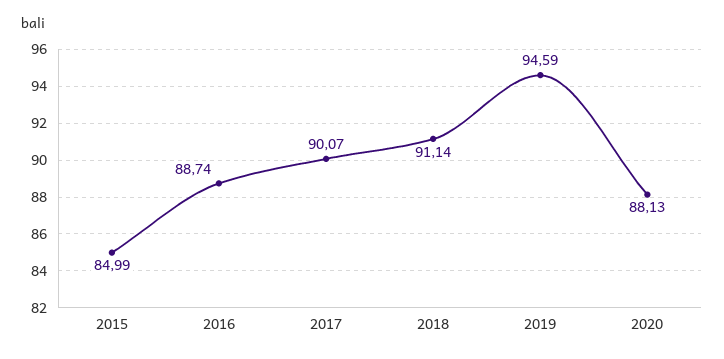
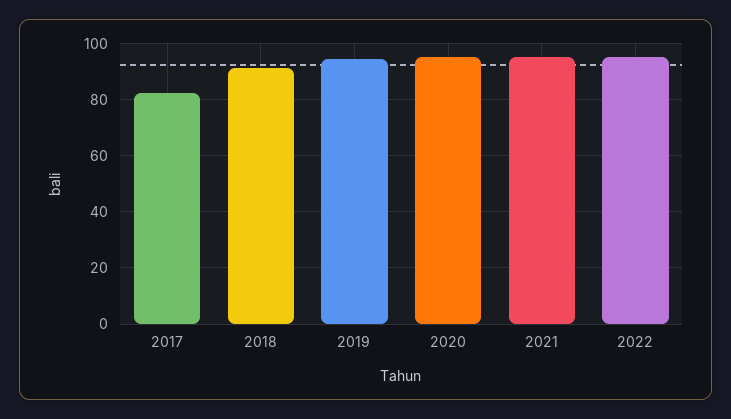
2015: 84.99 -> none
2016: 88.74 -> none
2017: 90.07 -> 82.5
2020: 88.13 -> 95
2021: none -> 95
2022: none -> 95

